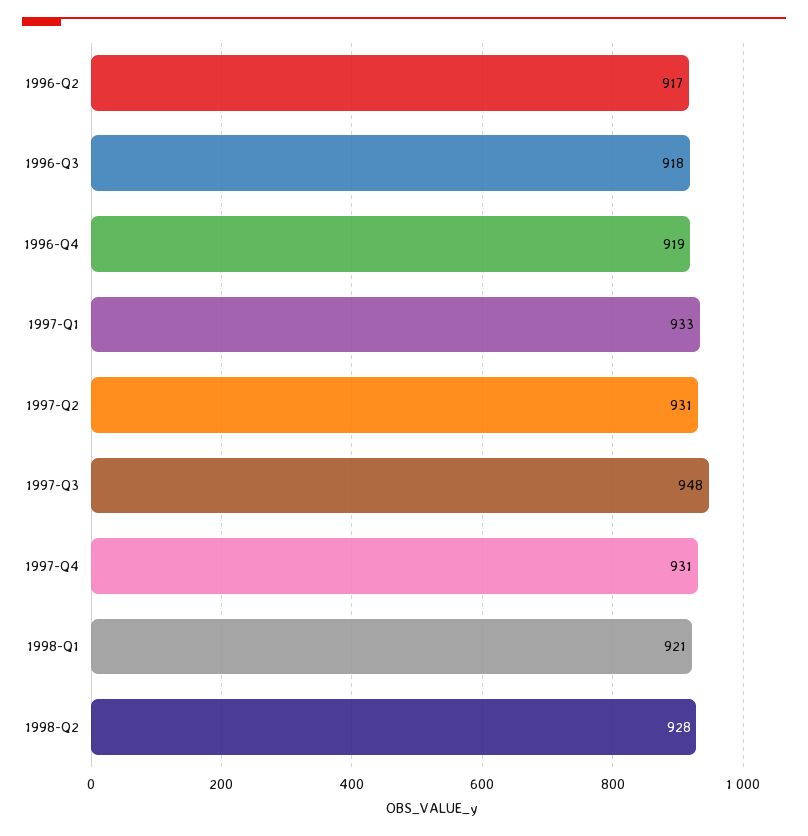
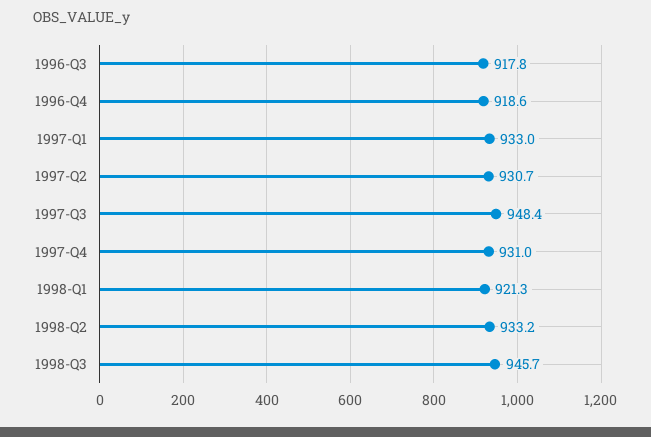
1996-Q2: 917 -> none
1998-Q2: 928 -> 933.2
1998-Q3: none -> 945.7

